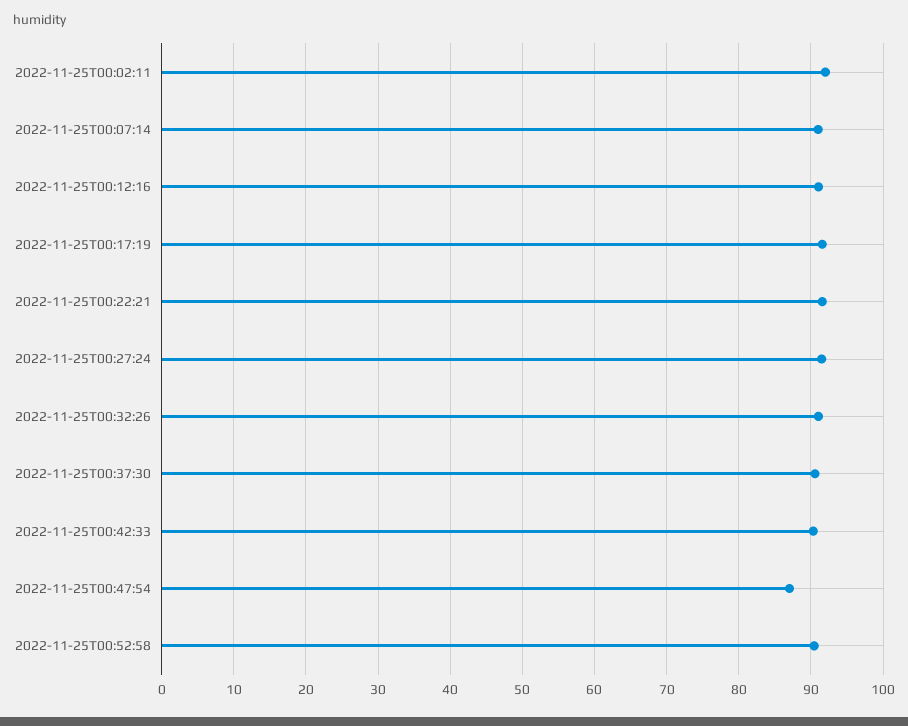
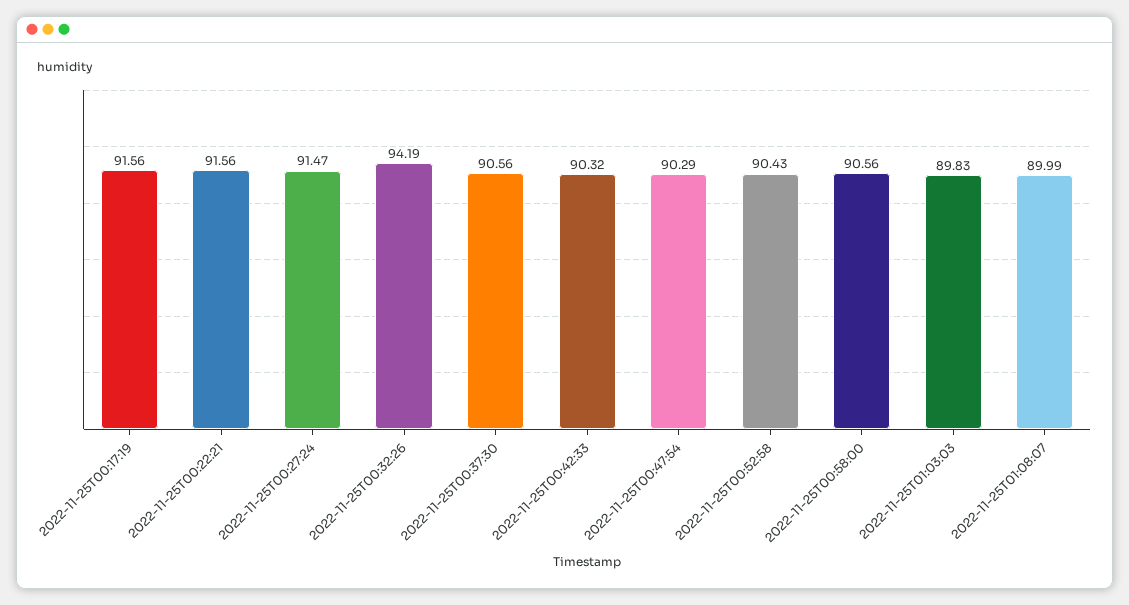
2022-11-25T00:02:11: 92 -> none
2022-11-25T00:07:14: 91 -> none
2022-11-25T00:12:16: 91 -> none
2022-11-25T00:32:26: 91 -> 94.19
2022-11-25T00:47:54: 87 -> 90.29
2022-11-25T00:58:00: none -> 90.56
2022-11-25T01:03:03: none -> 89.83
2022-11-25T01:08:07: none -> 89.99

